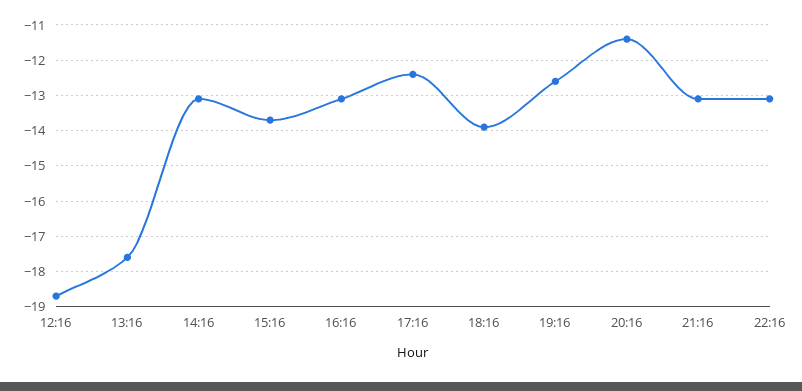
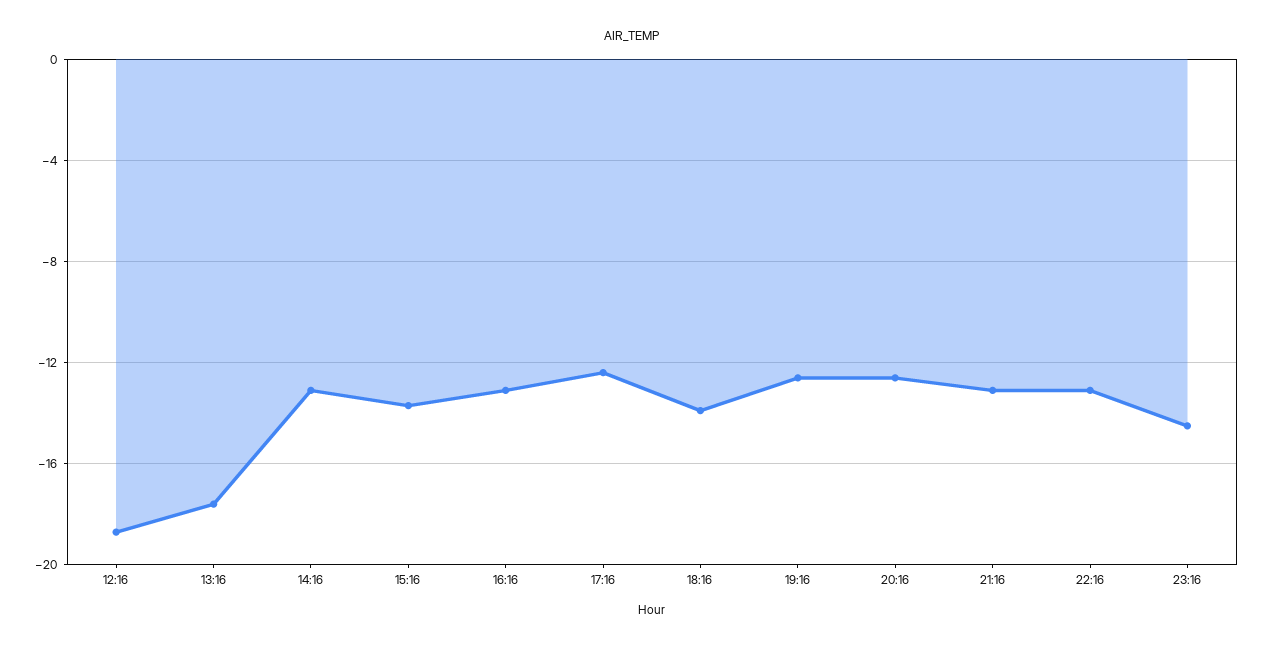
20:16: -11.5 -> -12.5
23:16: none -> -14.5

